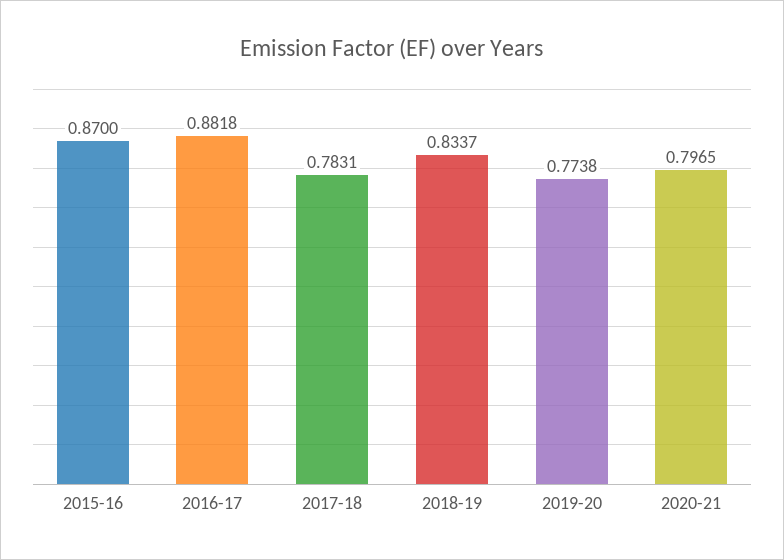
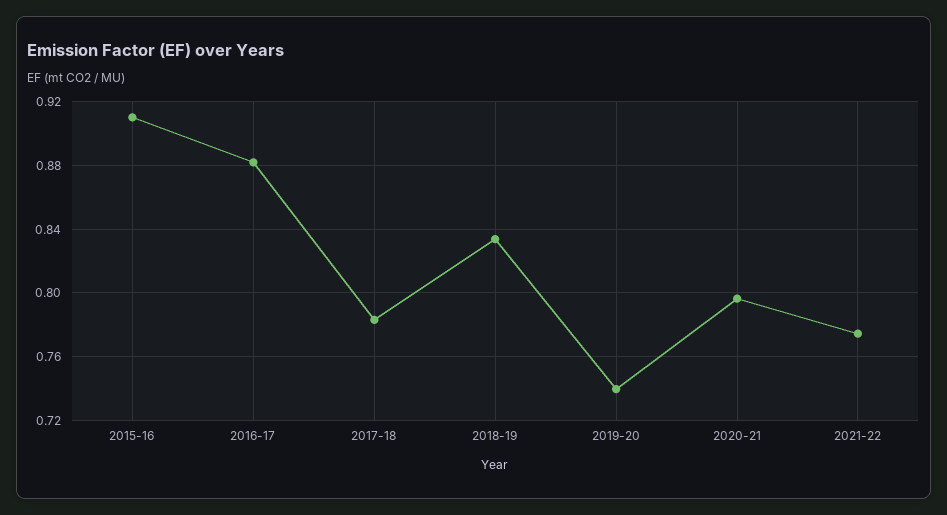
2015-16: 0.87 -> 0.91
2019-20: 0.7738 -> 0.74
2021-22: none -> 0.775

